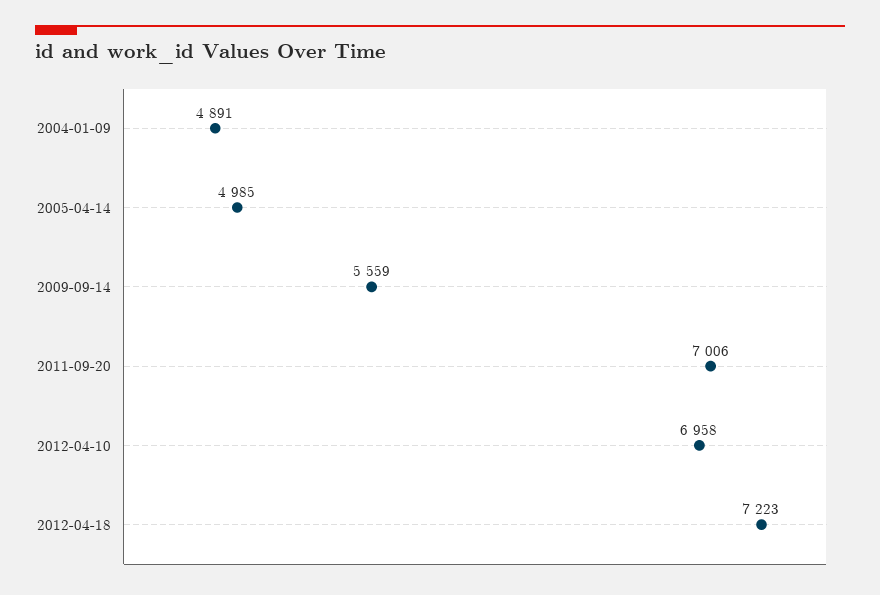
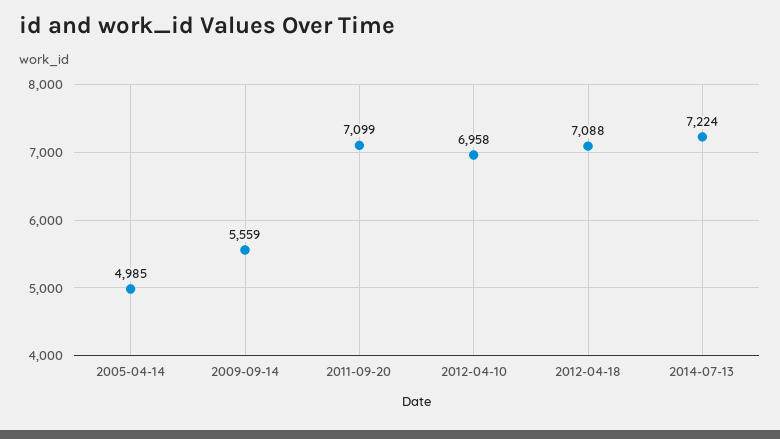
2004-01-09: 4891 -> none
2011-09-20: 7006 -> 7099
2012-04-18: 7223 -> 7088
2014-07-13: none -> 7224

